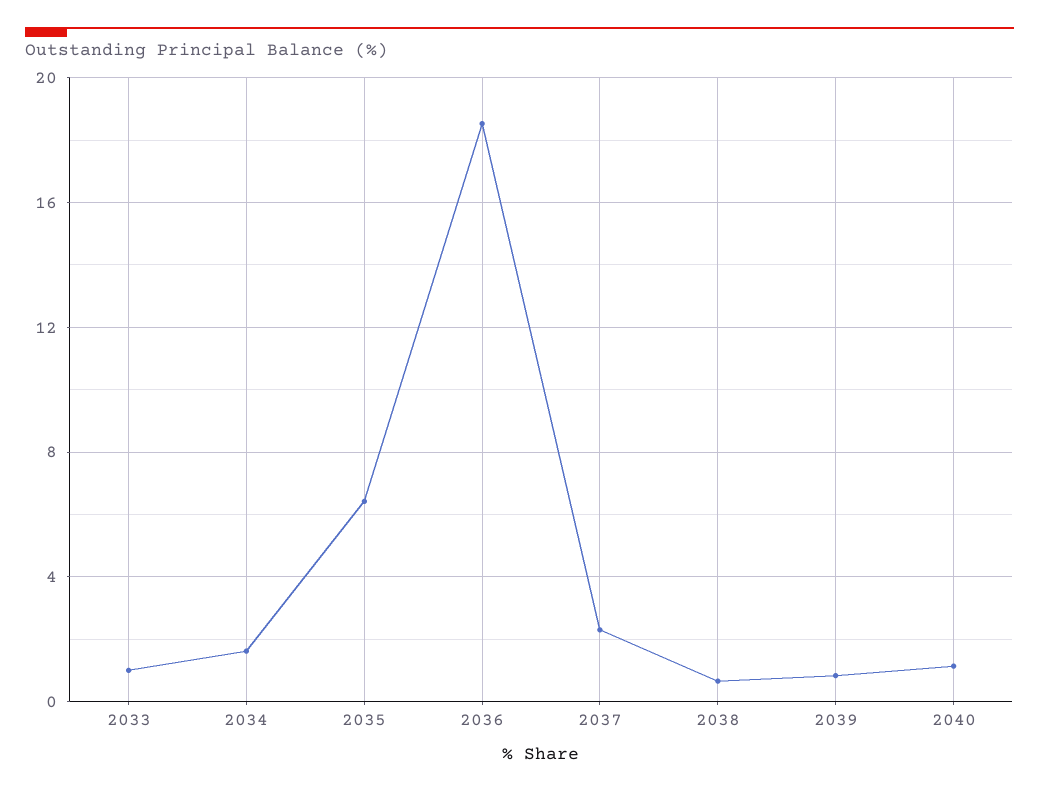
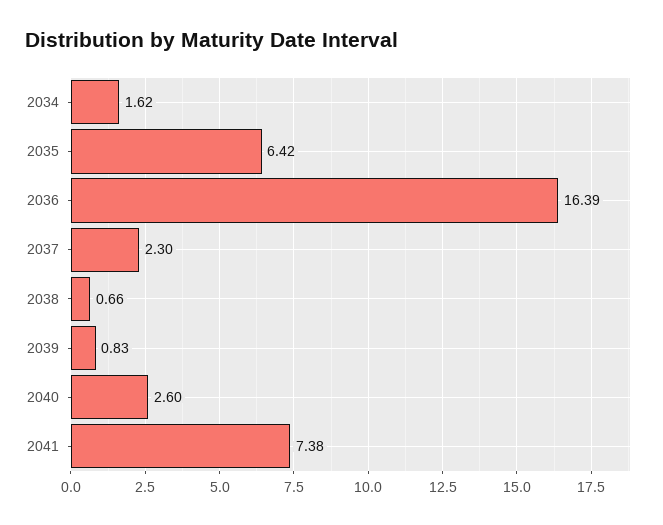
2033: 1 -> none
2036: 18.5 -> 16.39
2040: 1 -> 2.6
2041: none -> 7.38

